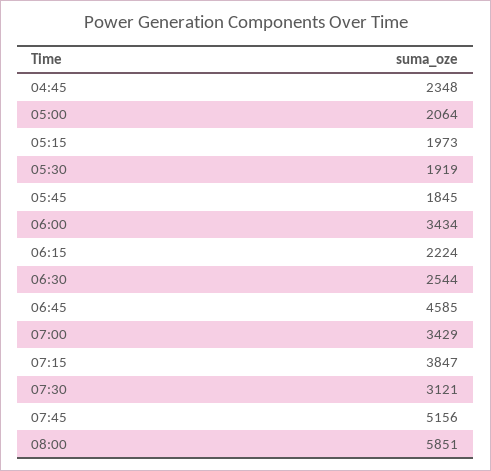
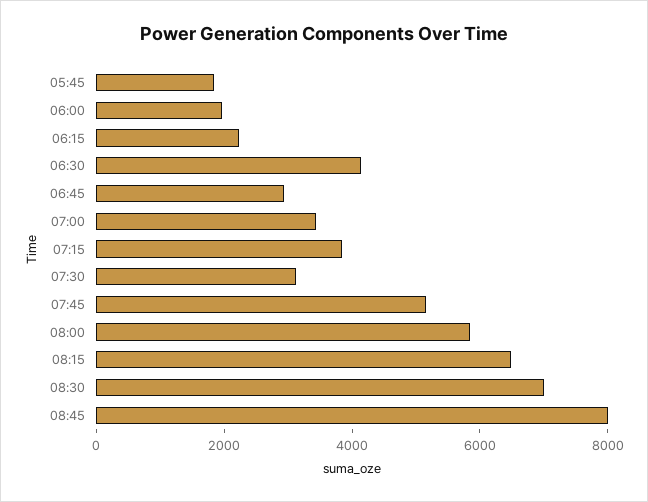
04:45: 2348 -> none
05:00: 2064 -> none
05:15: 1973 -> none
05:30: 1919 -> none
06:00: 3434 -> 2000
06:30: 2544 -> 4000
06:45: 4585 -> 3000
08:15: none -> 6500
08:30: none -> 7000
08:45: none -> 8000

